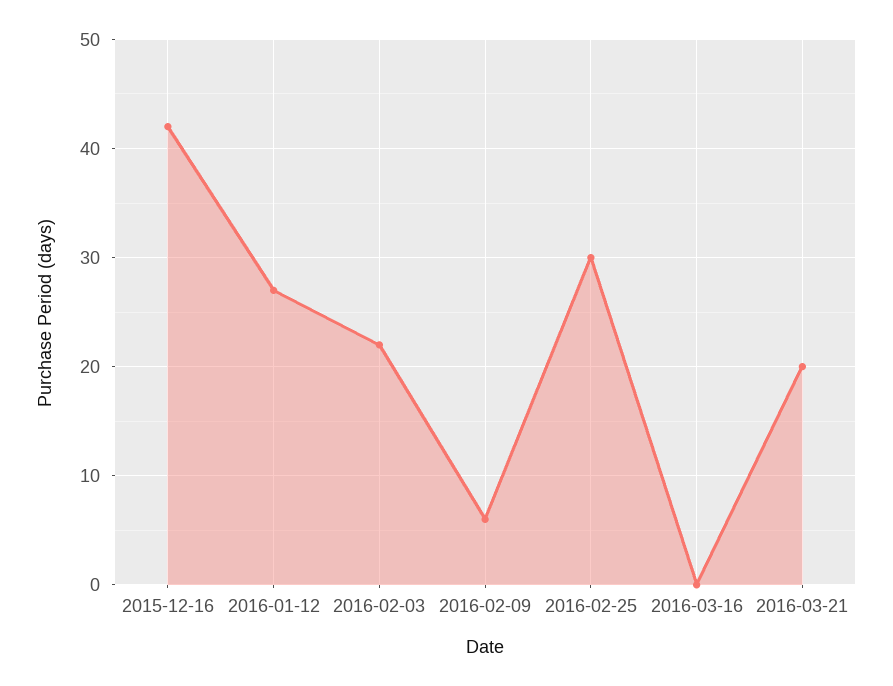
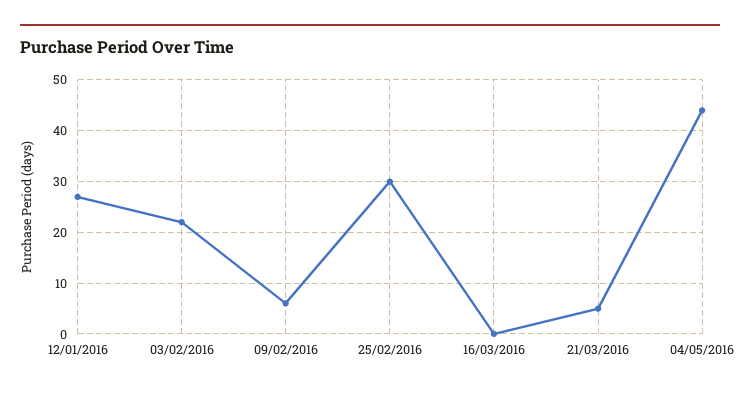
2015-12-16: 42 -> none
2016-03-21: 20 -> 5
04/05/2016: none -> 45

